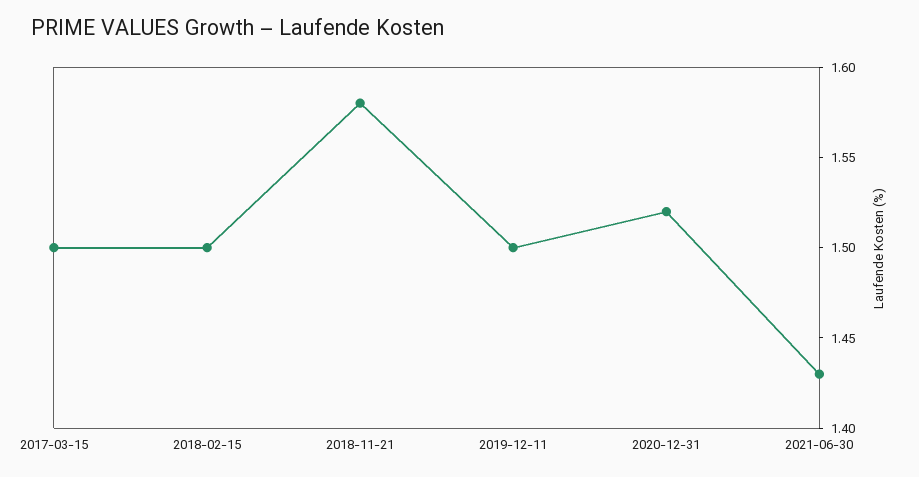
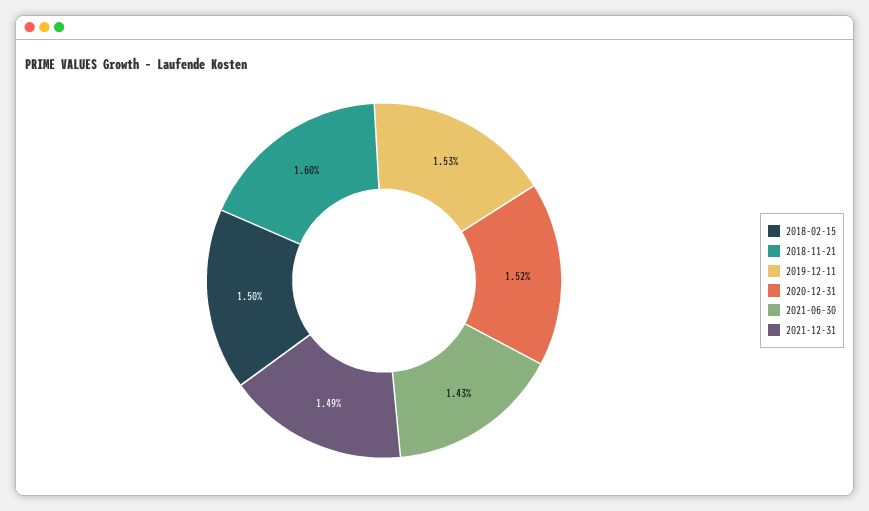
2017-03-15: 1.5 -> none
2018-11-21: 1.58 -> 1.6
2019-12-11: 1.5 -> 1.53
2021-12-31: none -> 1.49

